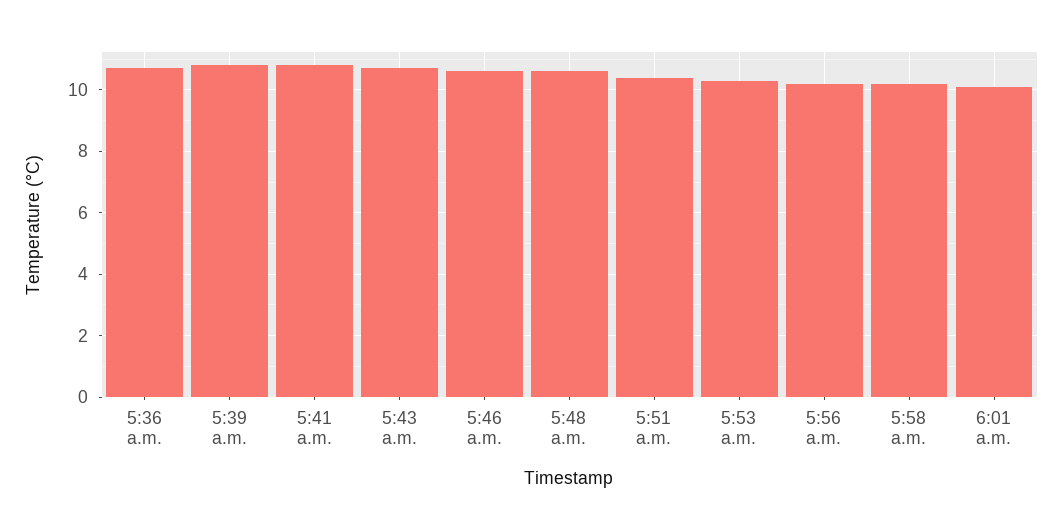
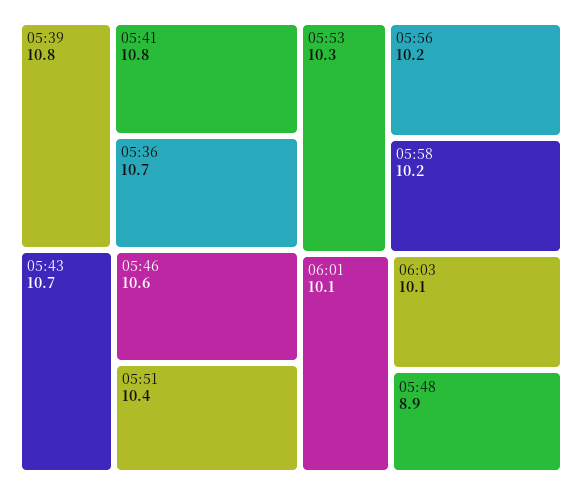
5:48 a.m.: 10.5 -> 8.9
06:03: none -> 10.1

